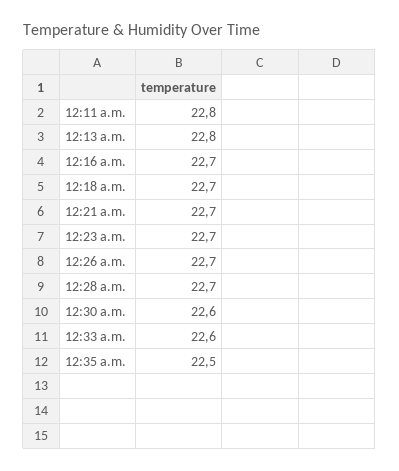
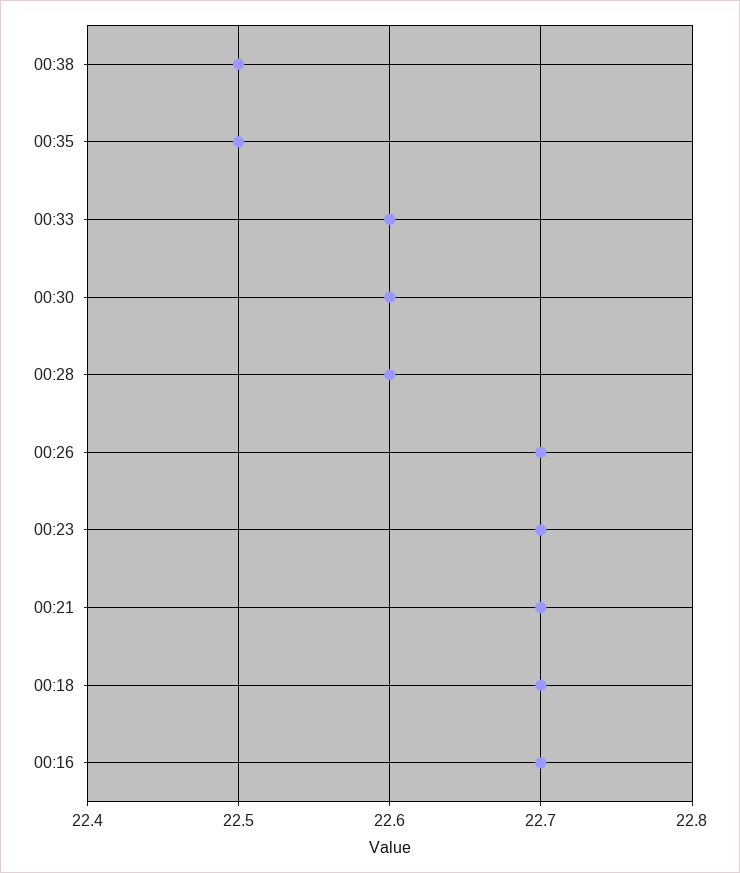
12:11 a.m.: 22.8 -> none
12:13 a.m.: 22.8 -> none
12:28 a.m.: 22.7 -> 22.6
00:38: none -> 22.5

